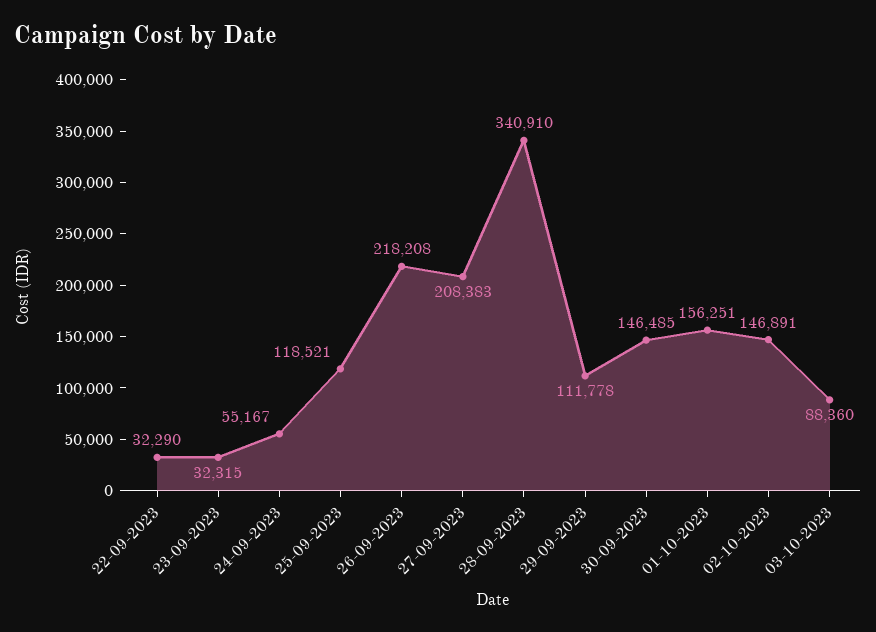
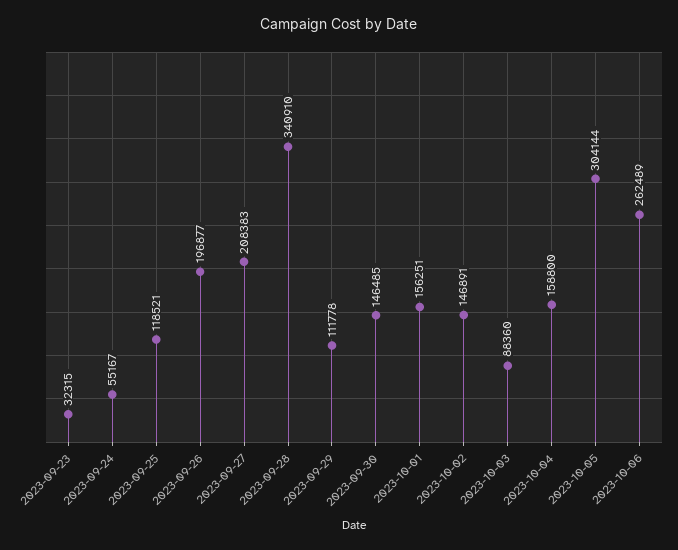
22-09-2023: 32290 -> none
26-09-2023: 218208 -> 196877
2023-10-04: none -> 158800
2023-10-05: none -> 304144
2023-10-06: none -> 262489

